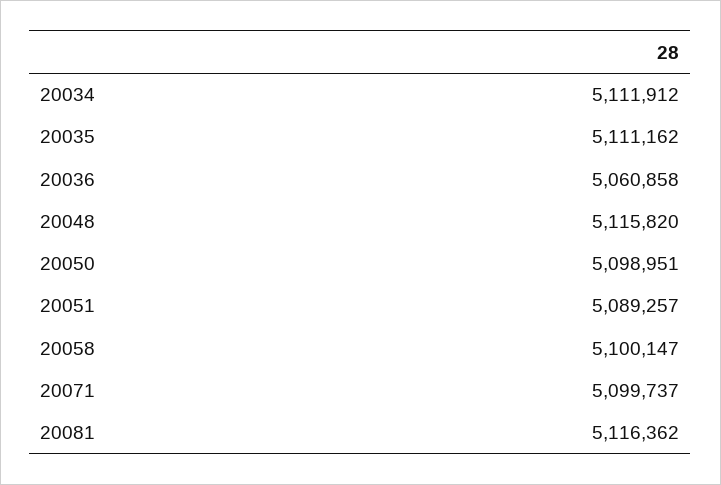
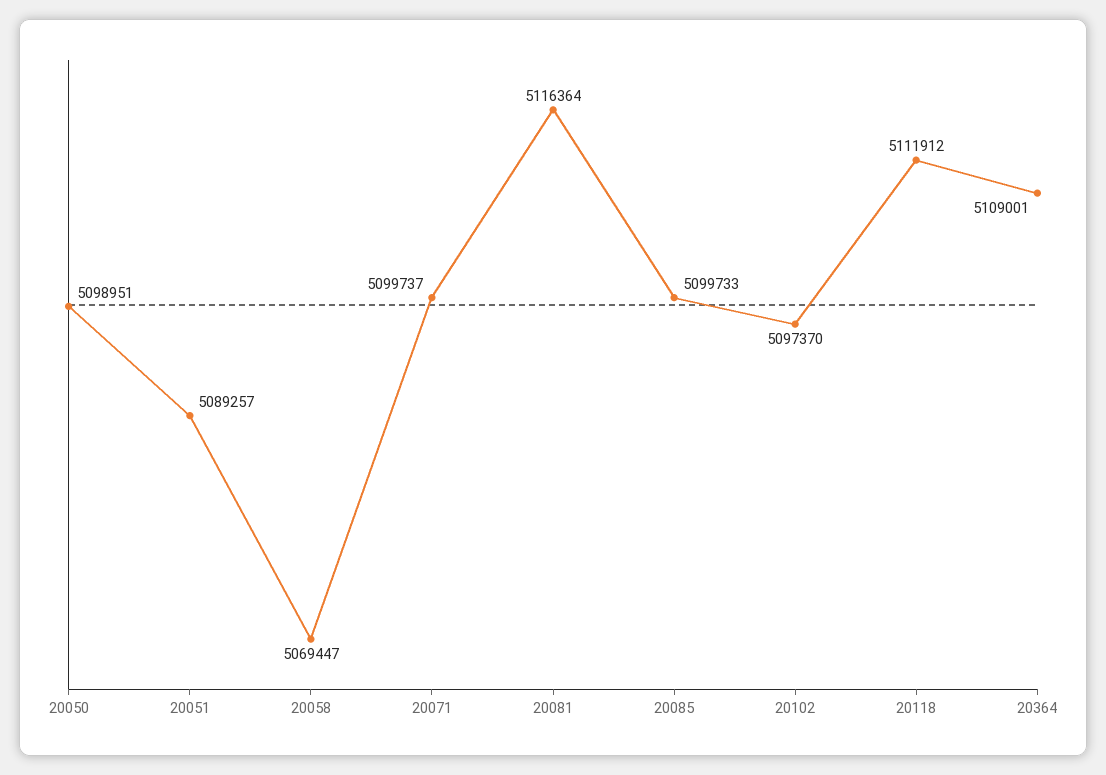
20034: 5111912 -> none
20035: 5111162 -> none
20036: 5060858 -> none
20048: 5115820 -> none
20058: 5100147 -> 5069447
20081: 5116362 -> 5116364
20085: none -> 5099733
20102: none -> 5097370
20118: none -> 5111912
20364: none -> 5109001

